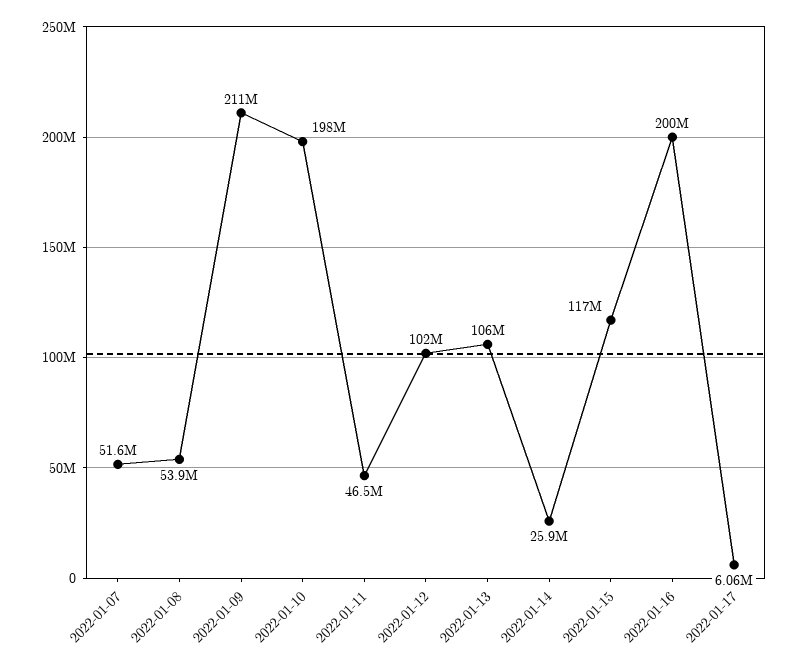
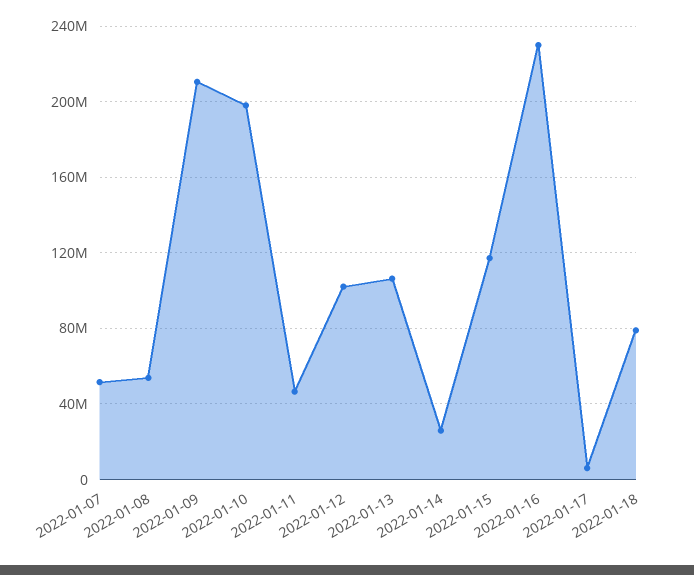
2022-01-16: 200000000 -> 230000000
2022-01-18: none -> 80000000

